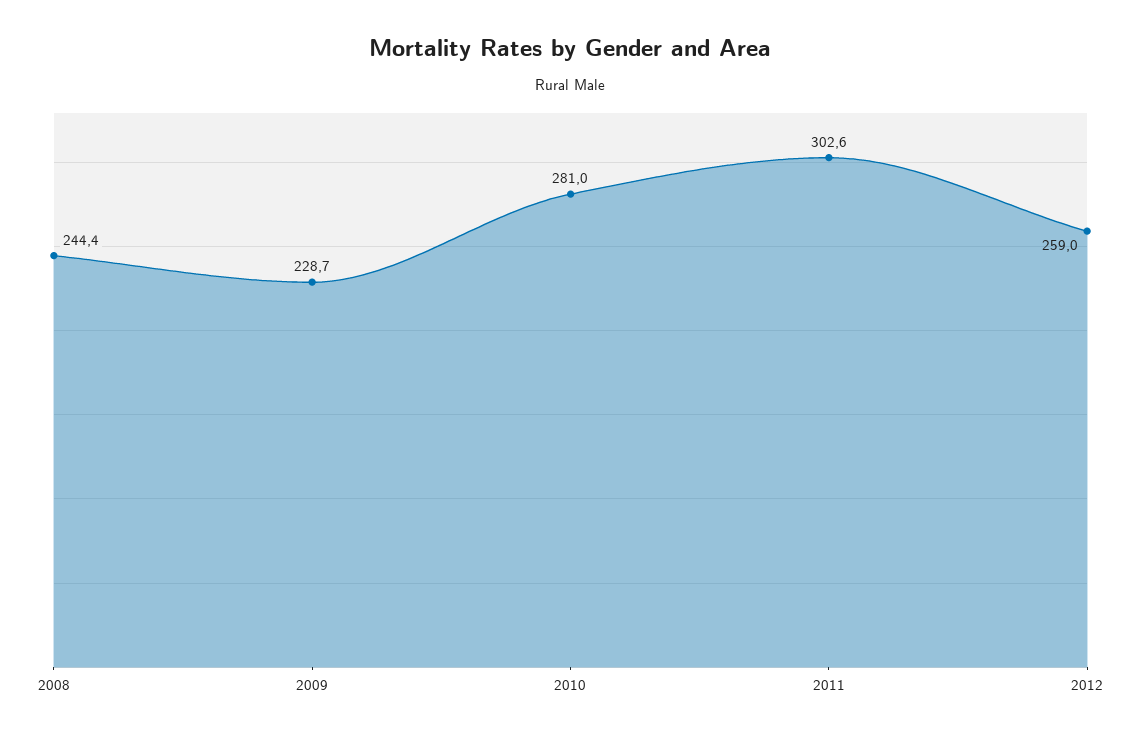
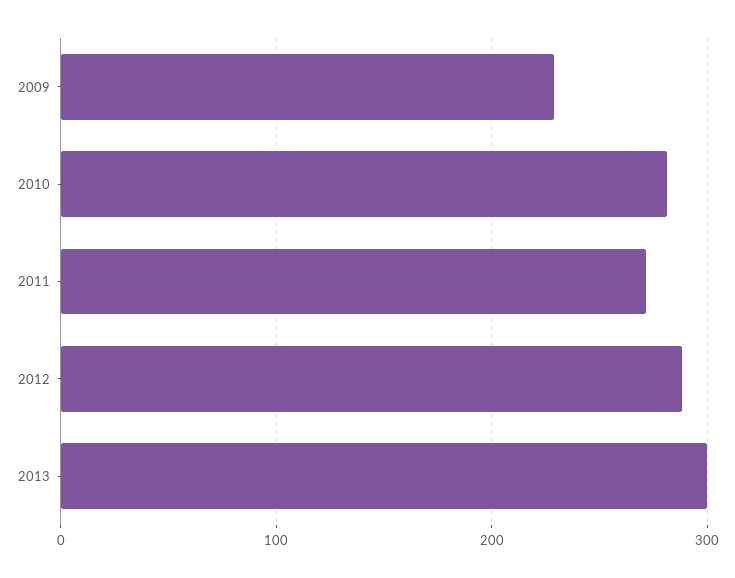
2008: 244.4 -> none
2011: 302.6 -> 270
2012: 259 -> 290
2013: none -> 300

